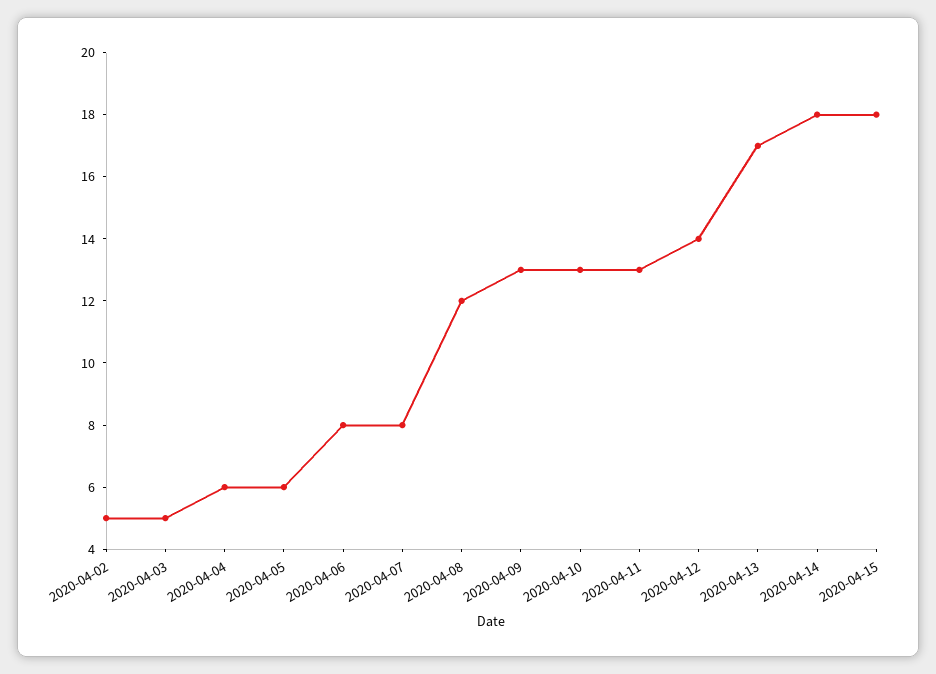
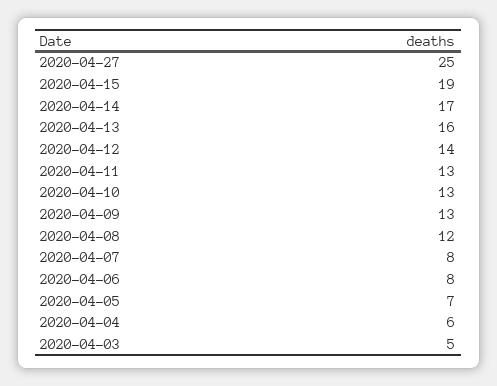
2020-04-02: 5 -> none
2020-04-05: 6 -> 7
2020-04-13: 17 -> 16
2020-04-14: 18 -> 17
2020-04-15: 18 -> 19
2020-04-27: none -> 25

